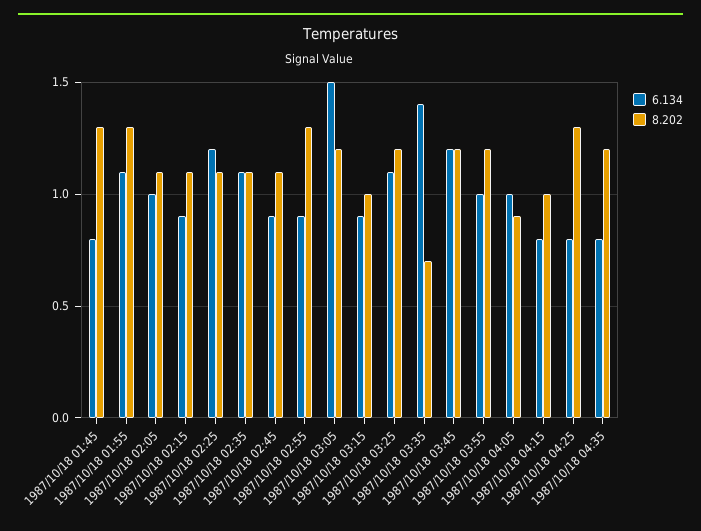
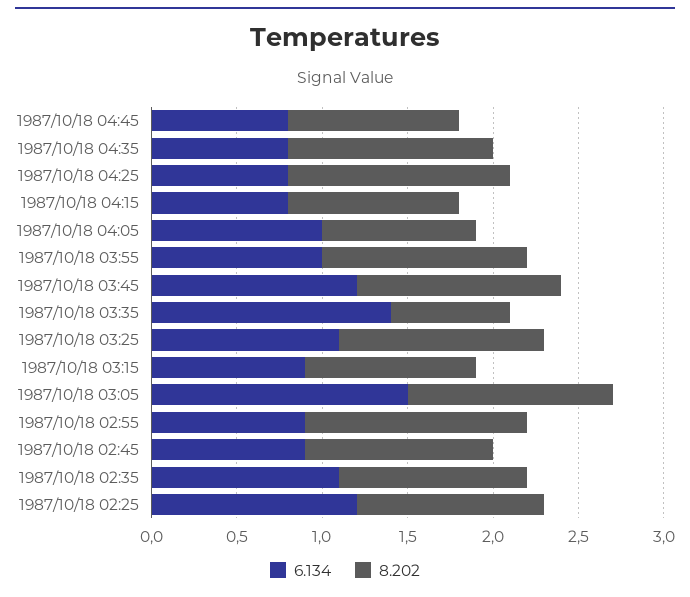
6.134, 1987/10/18 01:45: 0.8 -> none
8.202, 1987/10/18 01:45: 1.3 -> none
6.134, 1987/10/18 01:55: 1.1 -> none
8.202, 1987/10/18 01:55: 1.3 -> none
6.134, 1987/10/18 02:05: 1 -> none
8.202, 1987/10/18 02:05: 1.1 -> none
6.134, 1987/10/18 02:15: 0.9 -> none
8.202, 1987/10/18 02:15: 1.1 -> none
6.134, 1987/10/18 04:45: none -> 0.8
8.202, 1987/10/18 04:45: none -> 1

